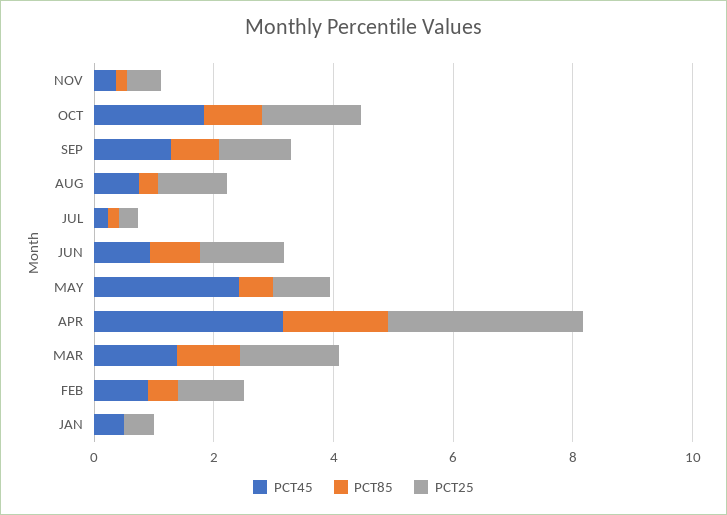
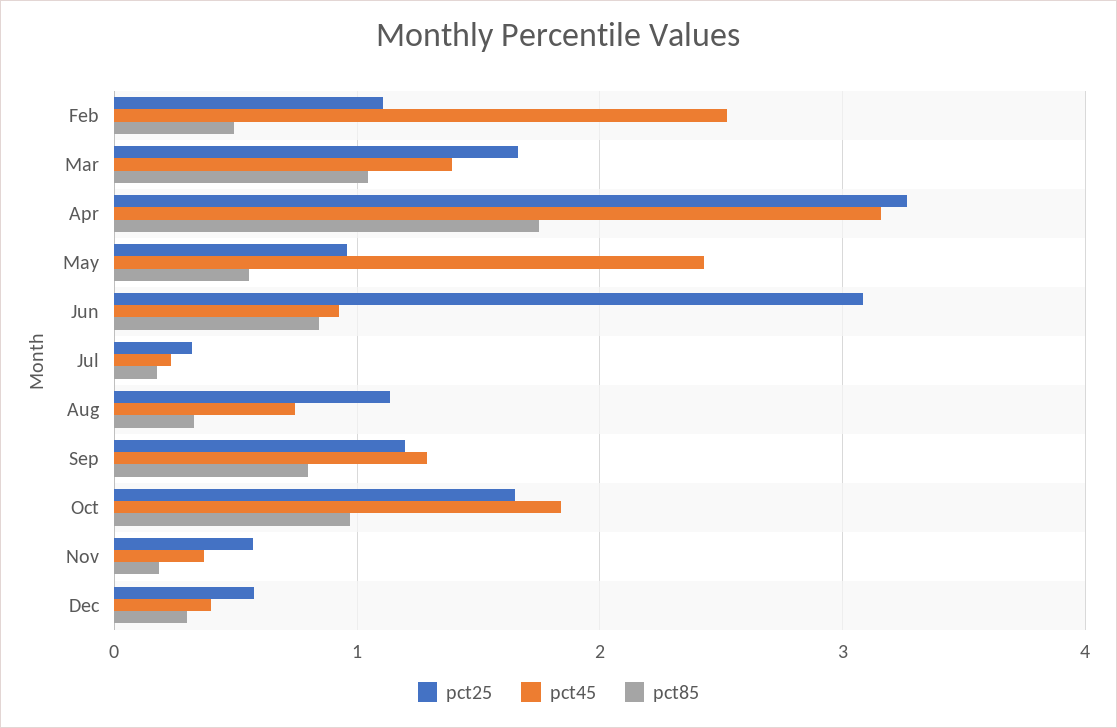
PCT25, JUN: 1.5 -> 3.1
PCT45, FEB: 1 -> 2.5
PCT45, JAN: 0.5 -> none
PCT85, JAN: 0 -> none
PCT25, JAN: 0.5 -> none
PCT25, Dec: none -> 0.6
PCT45, Dec: none -> 0.4
PCT85, Dec: none -> 0.3

